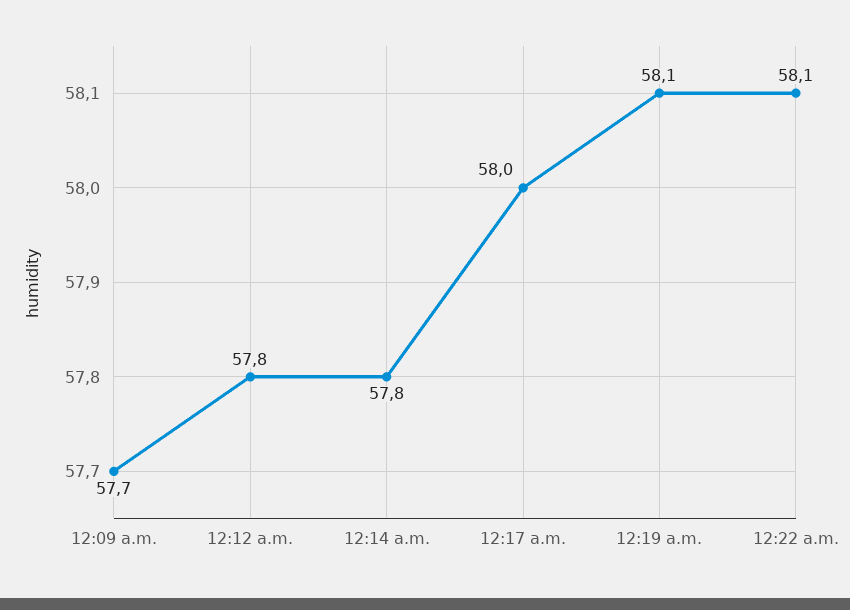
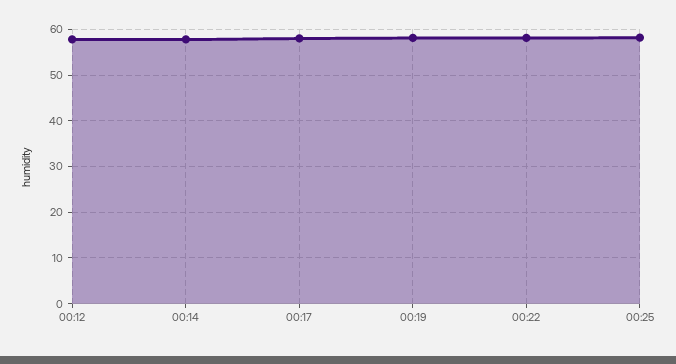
12:09 a.m.: 57.7 -> none
00:25: none -> 58

